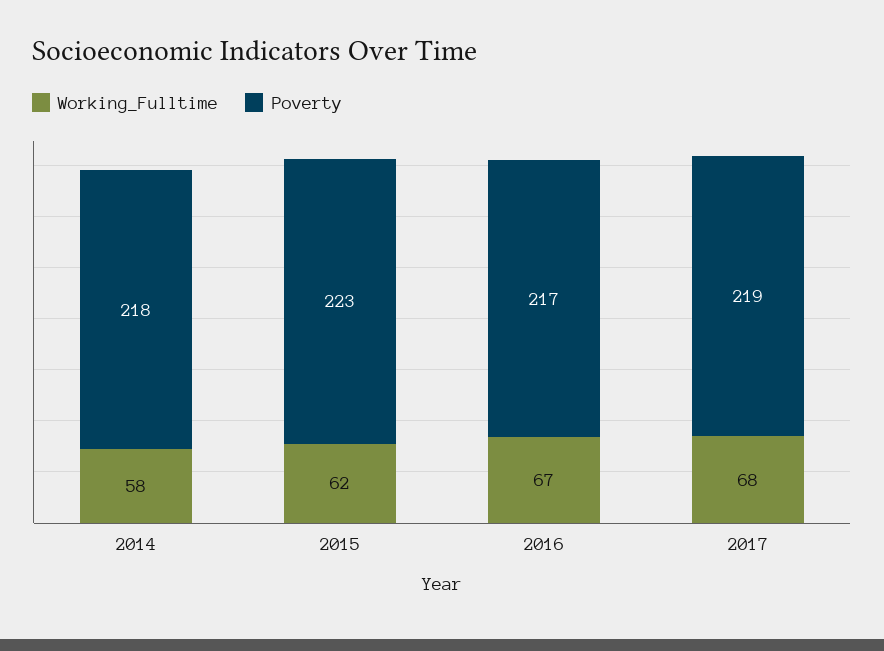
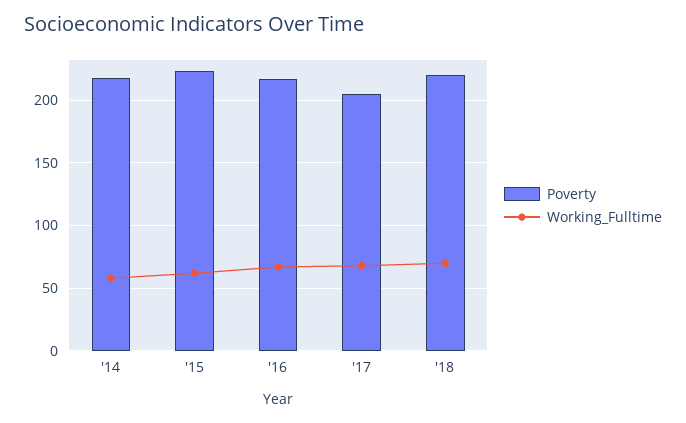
Poverty, 2017: 219 -> 205
Poverty, '18: none -> 220
Working_Fulltime, '18: none -> 70

